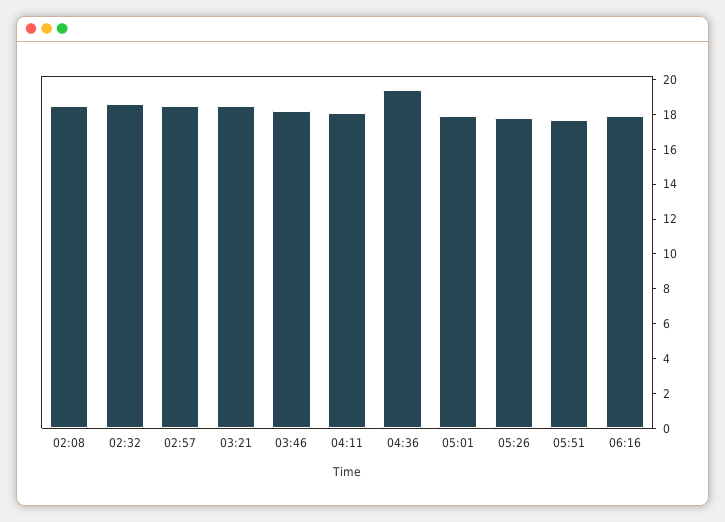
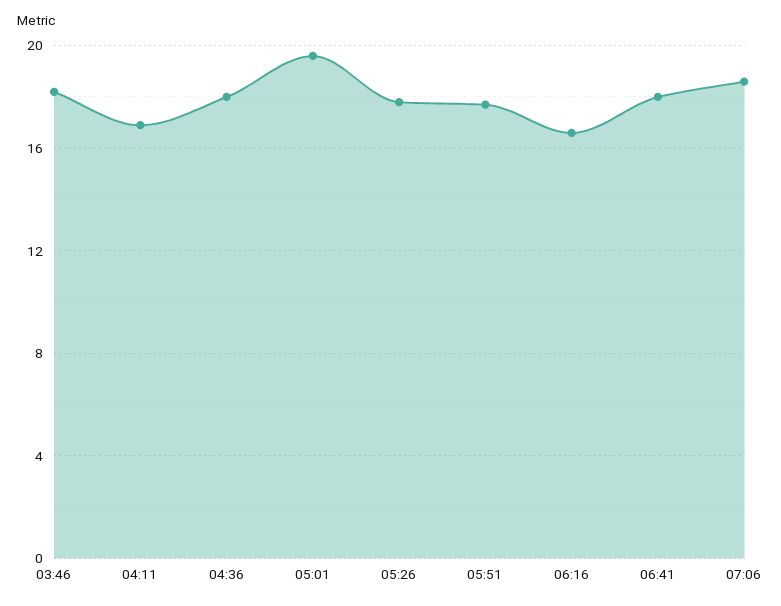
02:08: 18.5 -> none
02:32: 18.5 -> none
02:57: 18.5 -> none
03:21: 18.5 -> none
04:11: 18 -> 17
04:36: 19.5 -> 18
05:01: 18 -> 19.5
06:16: 18 -> 16.5
06:41: none -> 18
07:06: none -> 18.5

